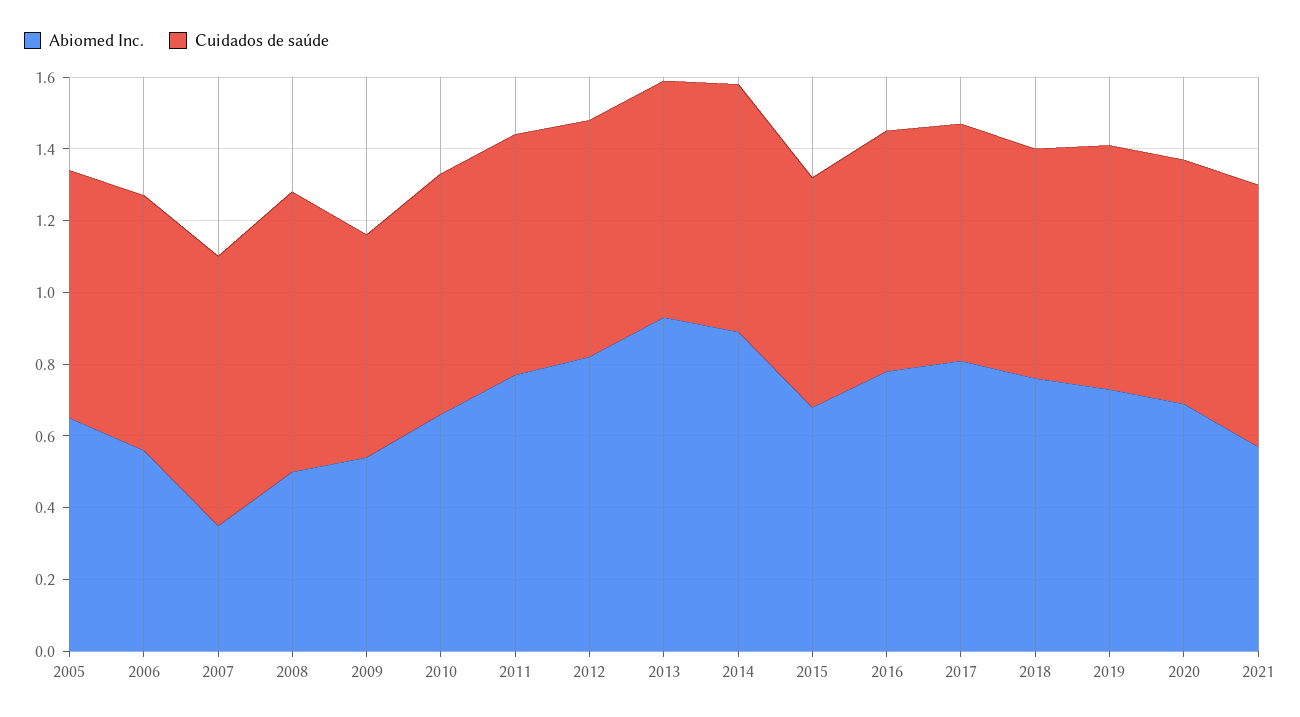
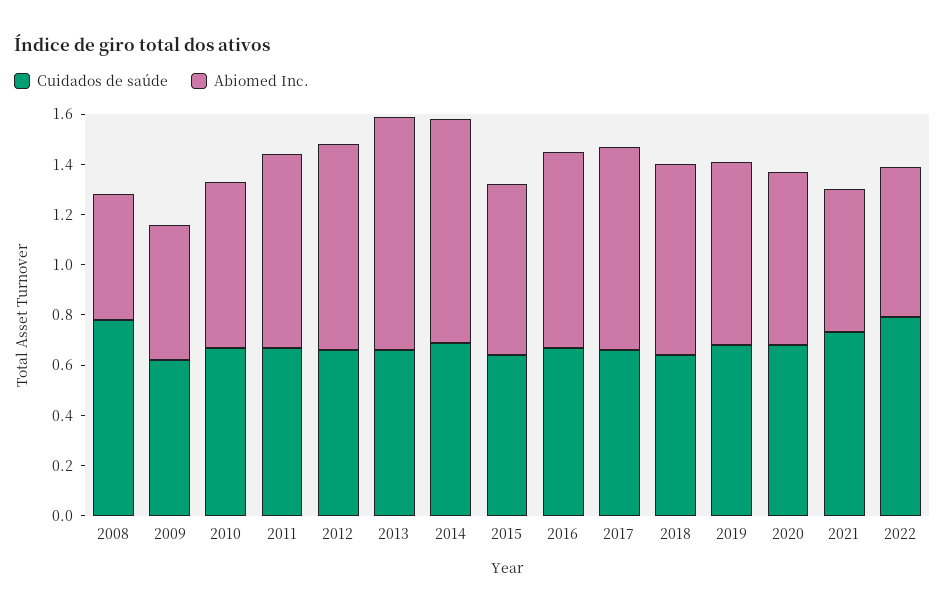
Abiomed Inc., 2005: 0.65 -> none
Cuidados de saúde, 2005: 0.7 -> none
Abiomed Inc., 2006: 0.55 -> none
Cuidados de saúde, 2006: 0.7 -> none
Abiomed Inc., 2007: 0.35 -> none
Cuidados de saúde, 2007: 0.75 -> none
Cuidados de saúde, 2022: none -> 0.8
Abiomed Inc., 2022: none -> 0.6

